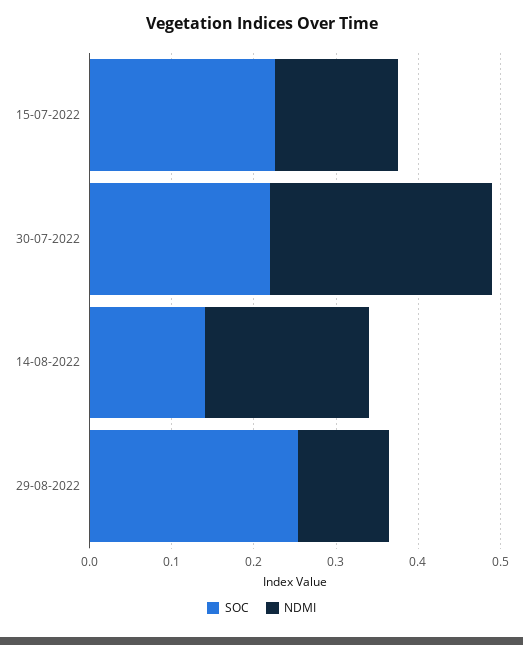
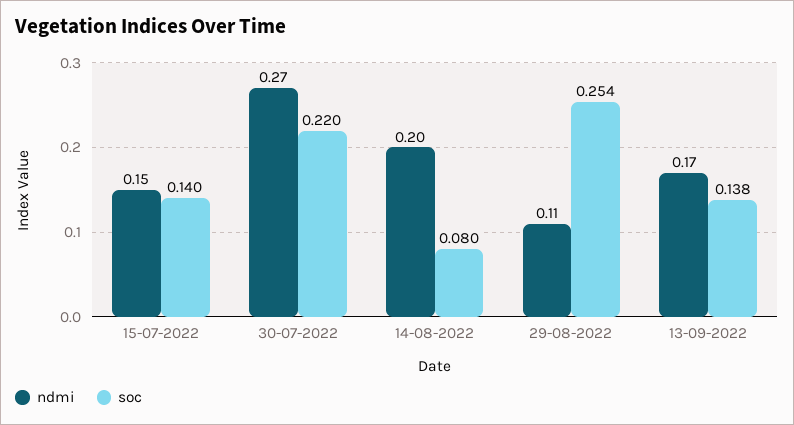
SOC, 15-07-2022: 0.22 -> 0.14
SOC, 14-08-2022: 0.14 -> 0.08
NDMI, 13-09-2022: none -> 0.17
SOC, 13-09-2022: none -> 0.138

